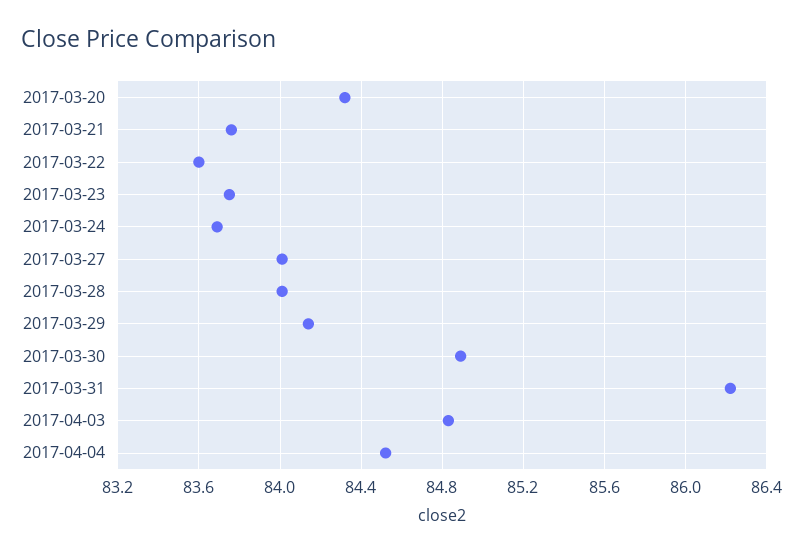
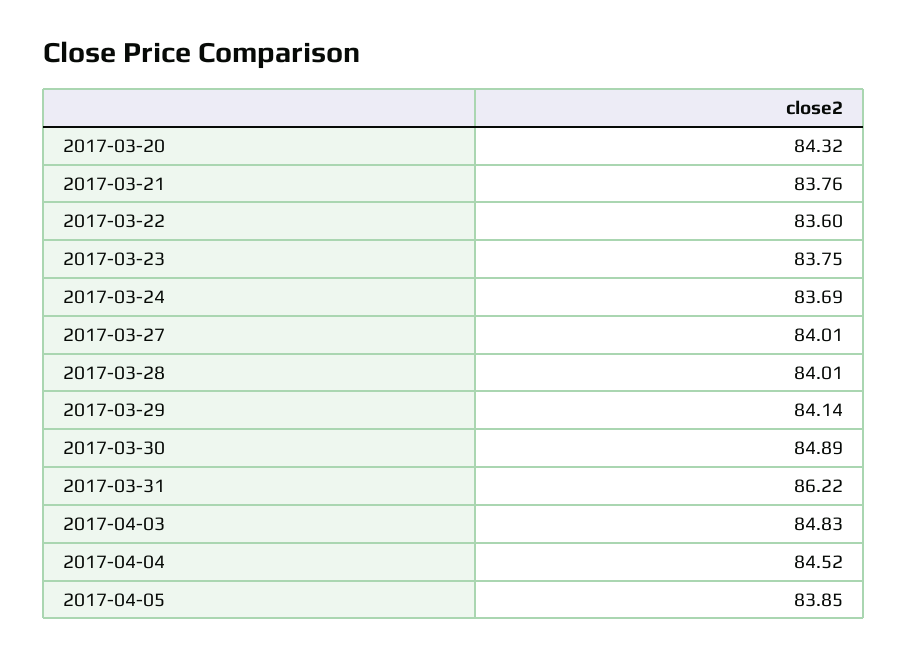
2017-04-05: none -> 83.85

